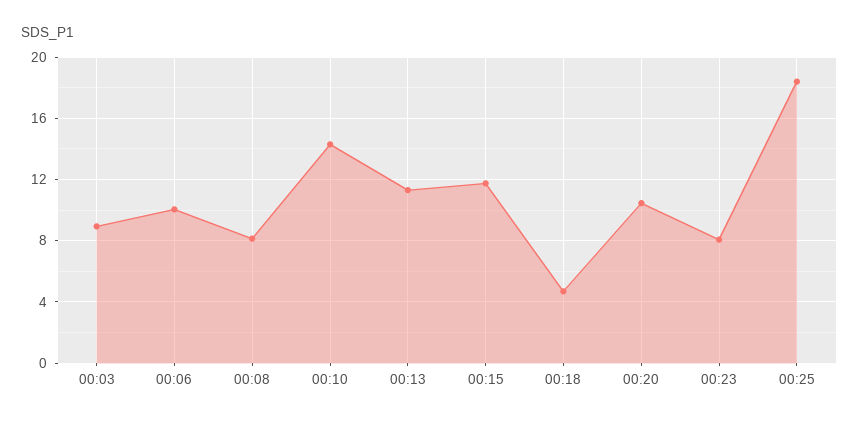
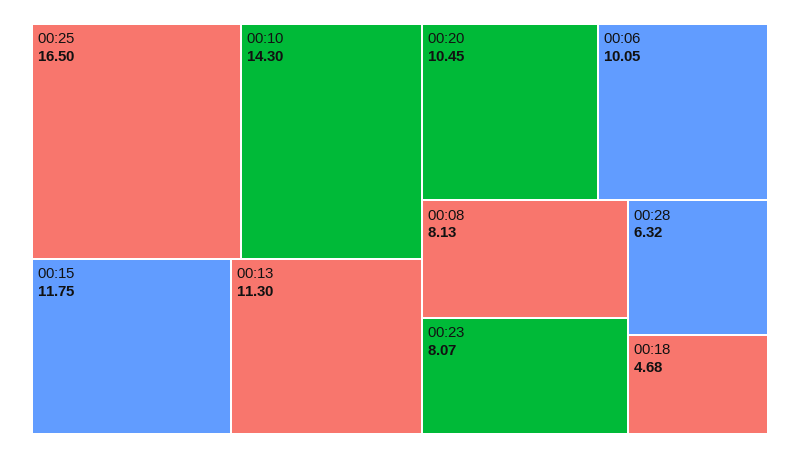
00:03: 9 -> none
00:25: 18.5 -> 16.5
00:28: none -> 6.32

